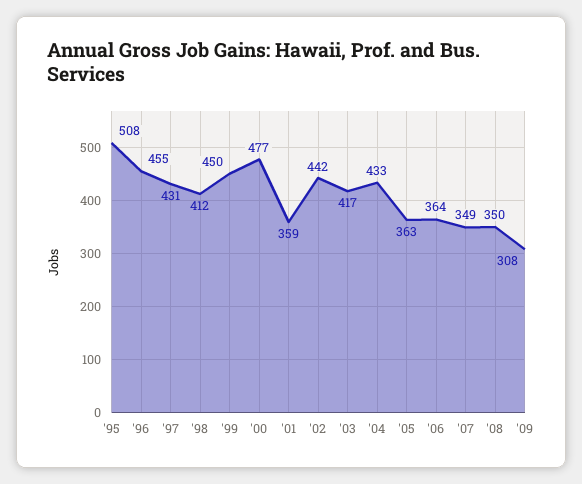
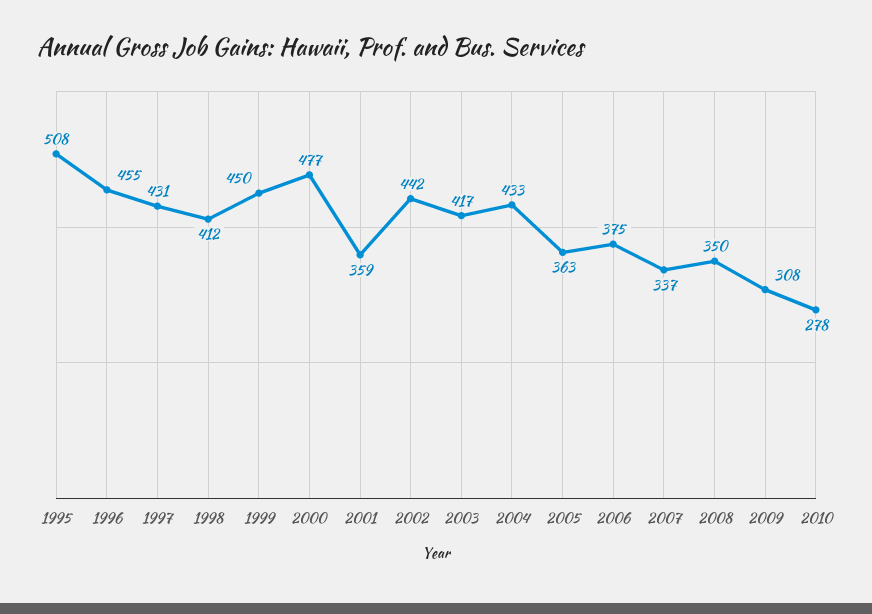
'06: 364 -> 375
'07: 349 -> 337
2010: none -> 278

